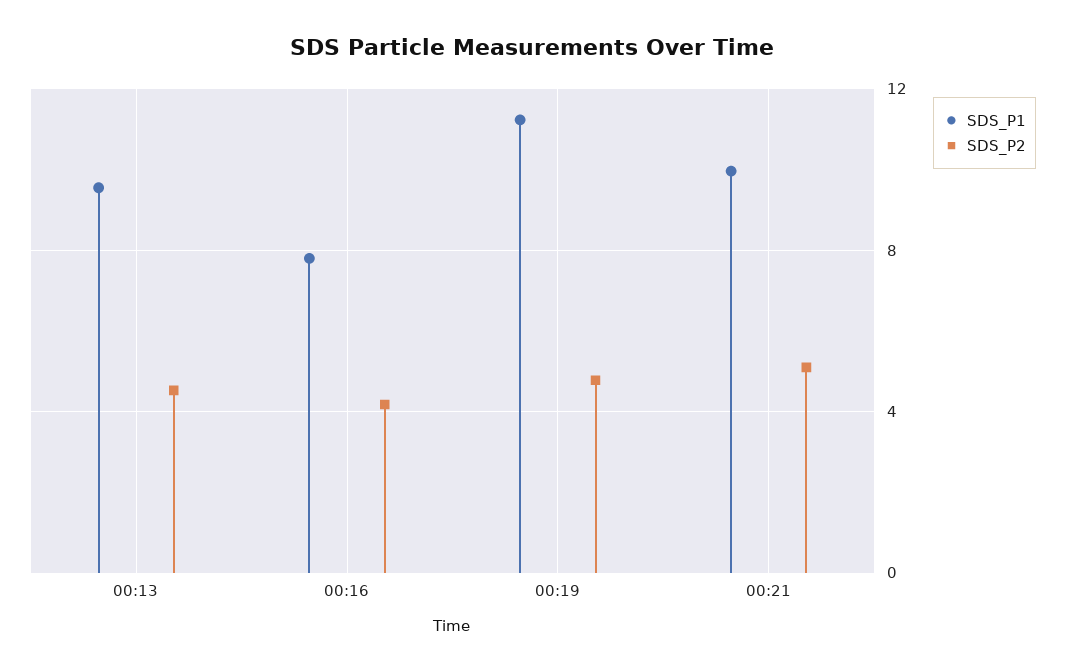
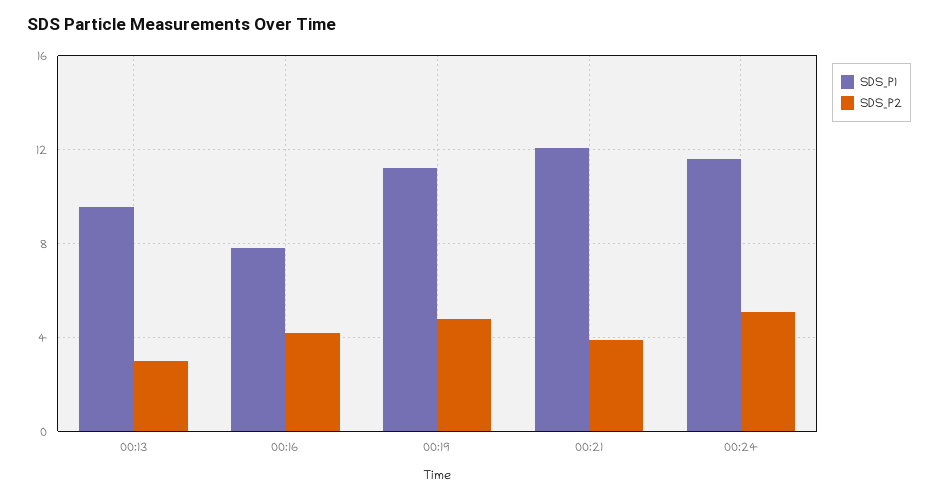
SDS_P2, 00:13: 4.5 -> 3
SDS_P1, 00:21: 10 -> 12
SDS_P2, 00:21: 5 -> 4
SDS_P1, 00:24: none -> 11.5
SDS_P2, 00:24: none -> 5

